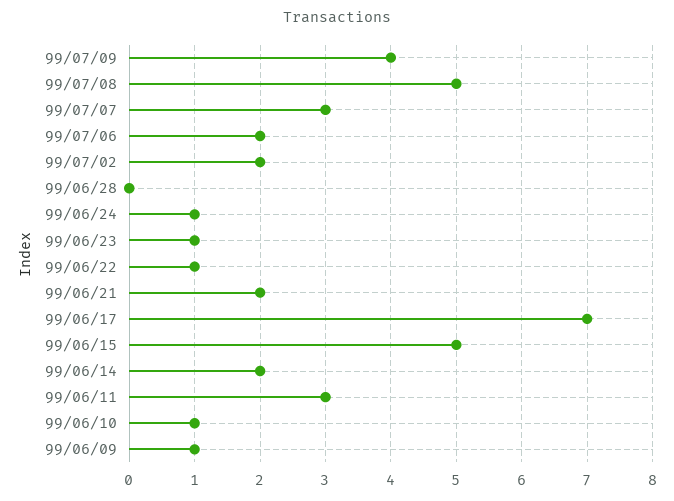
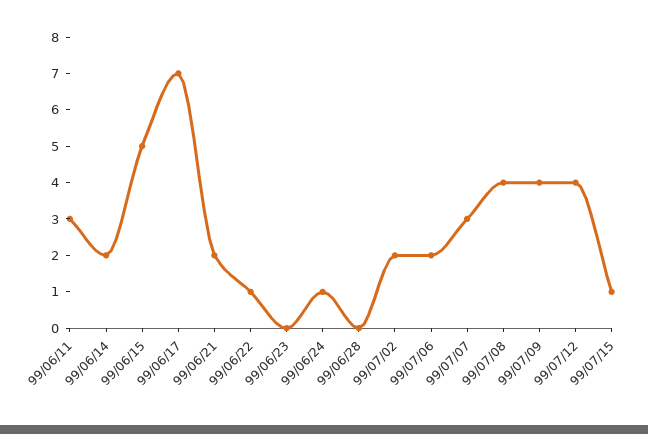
99/07/08: 5 -> 4
99/06/23: 1 -> 0
99/06/10: 1 -> none
99/06/09: 1 -> none
99/07/12: none -> 4
99/07/15: none -> 1

